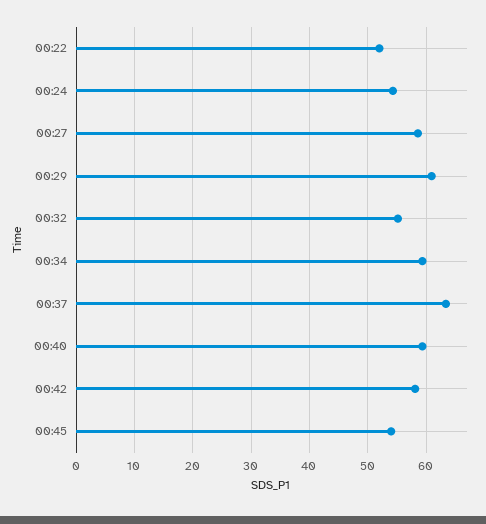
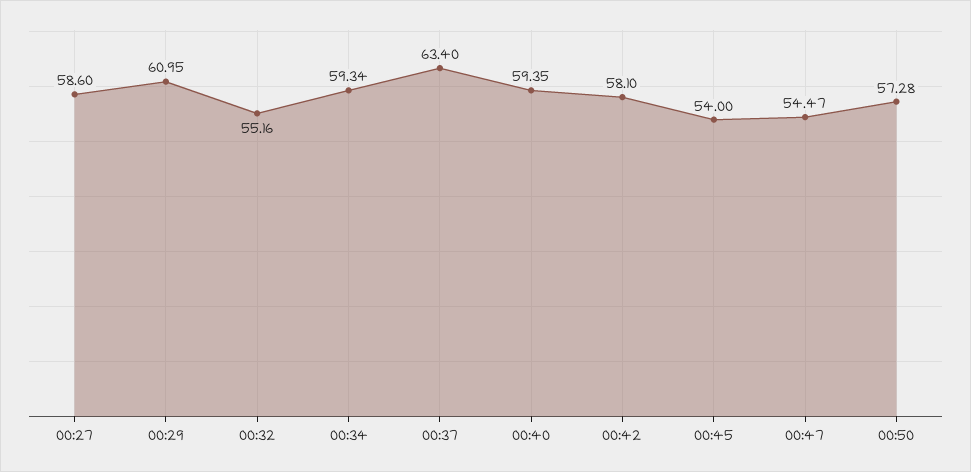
00:22: 52 -> none
00:24: 54 -> none
00:47: none -> 54.47
00:50: none -> 57.28

